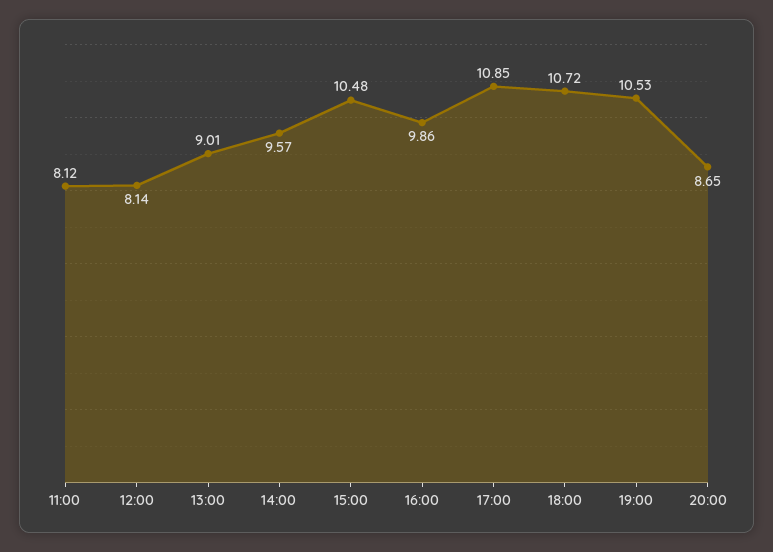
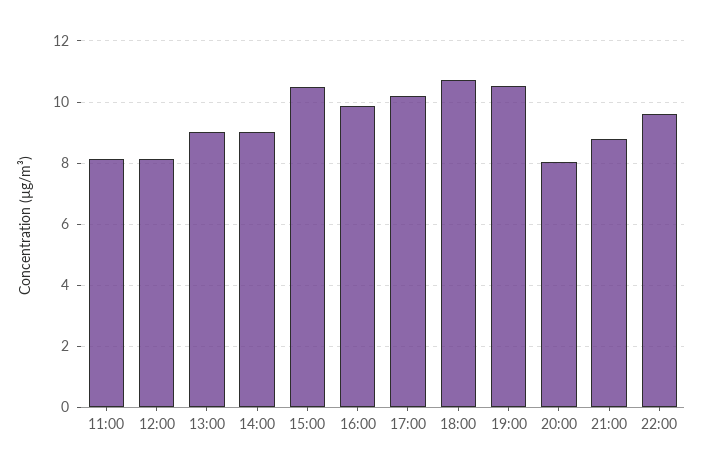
14:00: 9.57 -> 9
17:00: 10.85 -> 10.2
20:00: 8.65 -> 8
21:00: none -> 8.8
22:00: none -> 9.6

